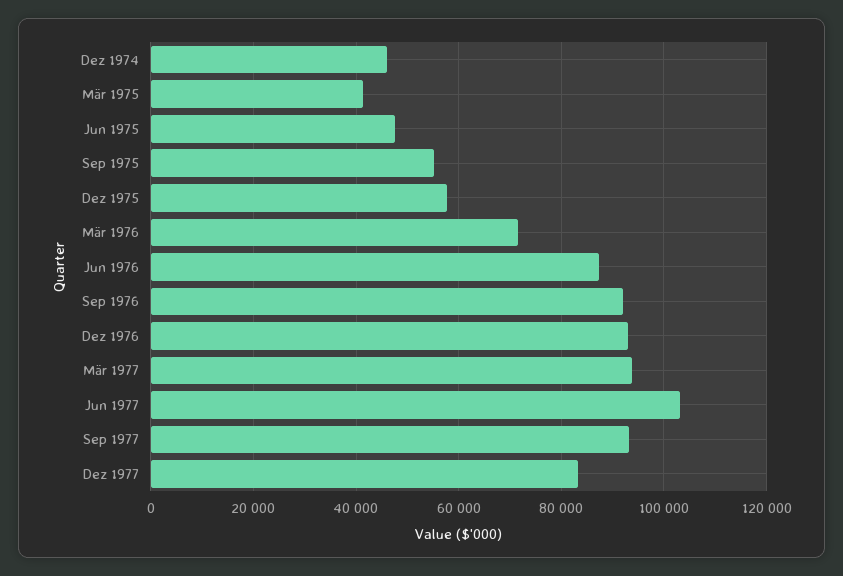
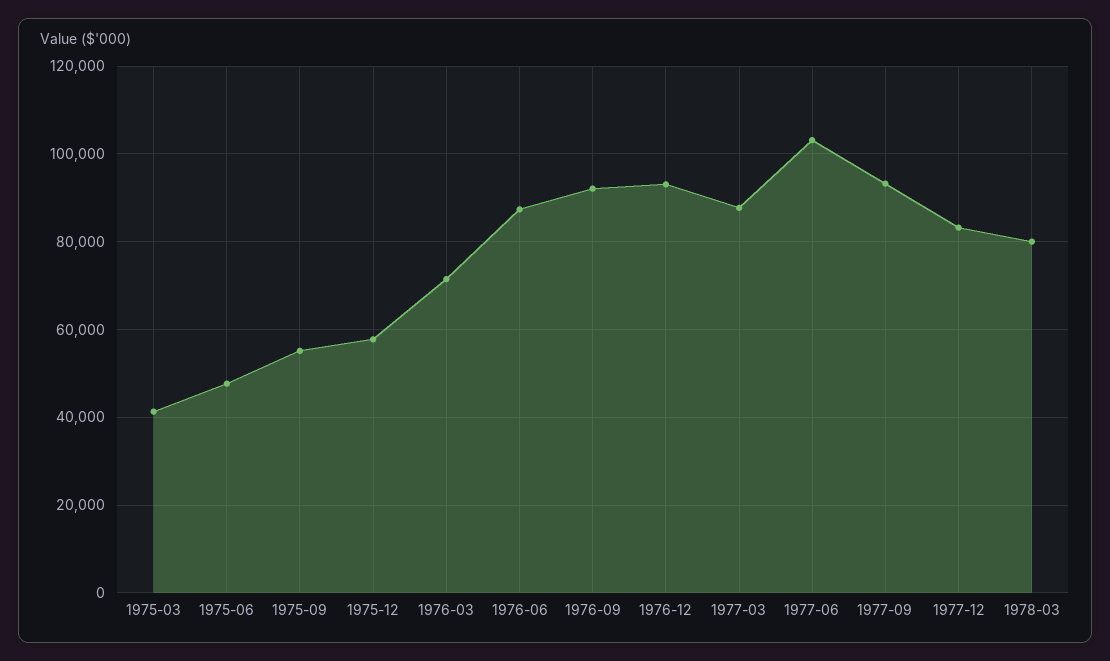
Dez 1974: 46000 -> none
Mär 1977: 94000 -> 88000
1978-03: none -> 80000

